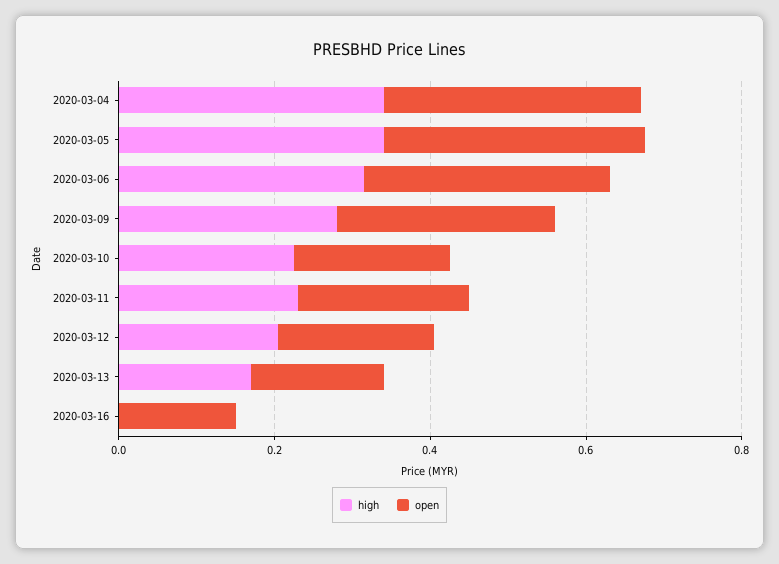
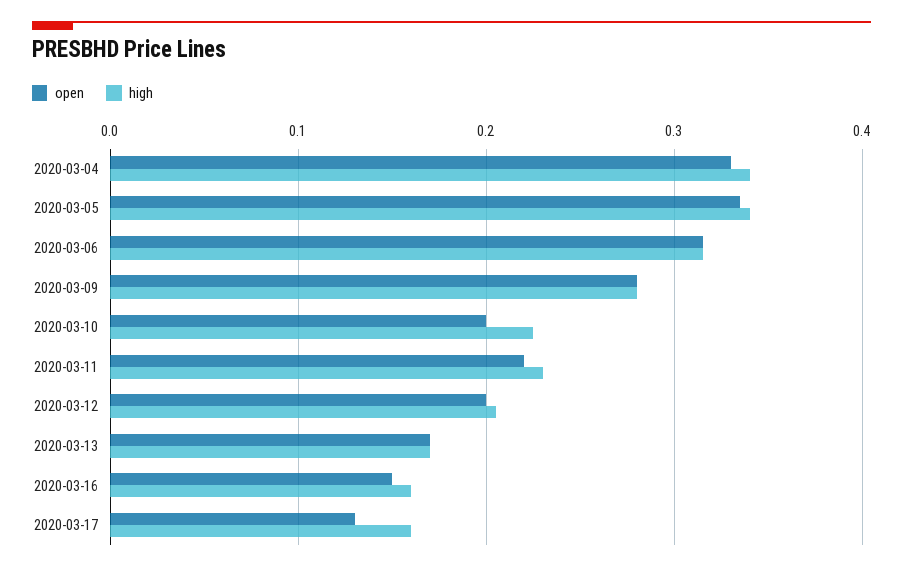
high, 2020-03-16: 0 -> 0.16
open, 2020-03-17: none -> 0.13
high, 2020-03-17: none -> 0.16

